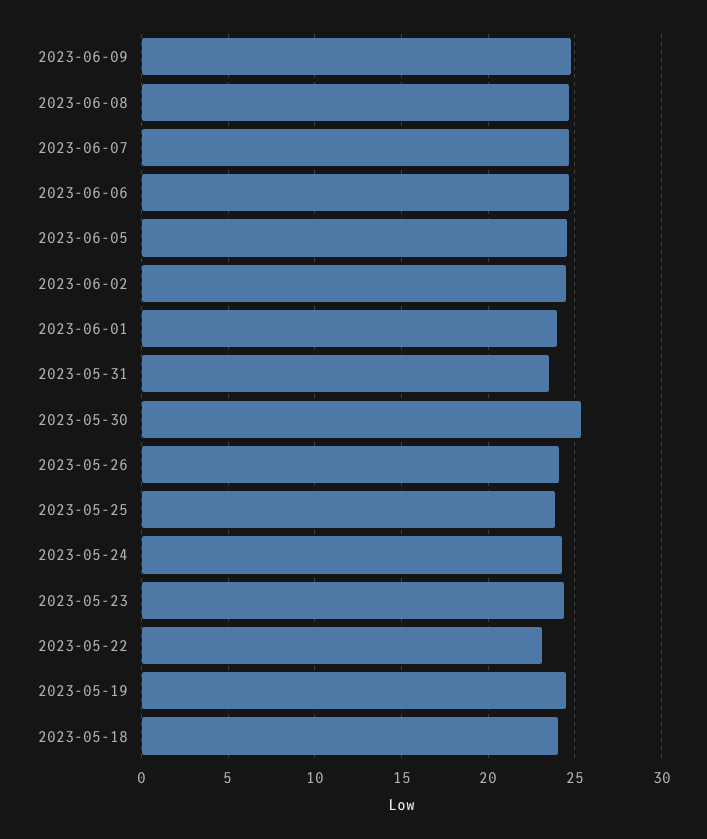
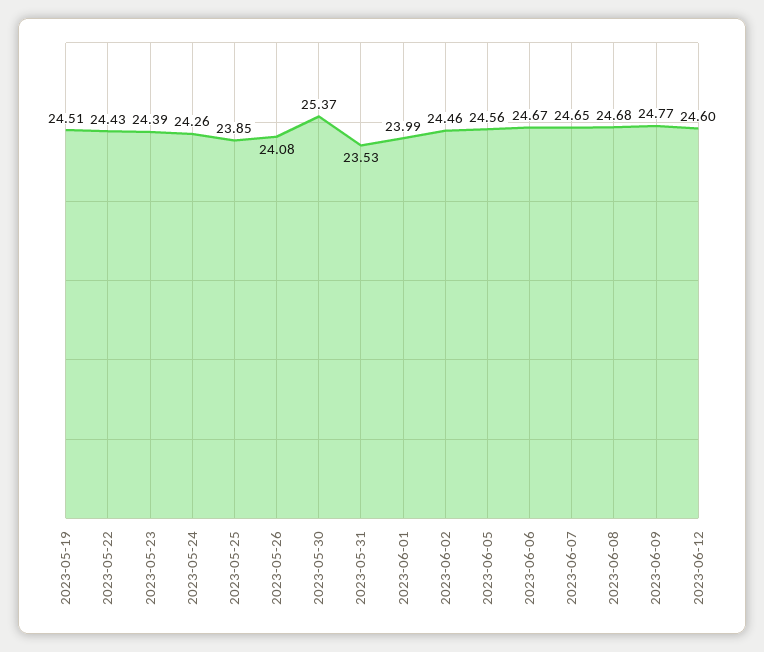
2023-05-22: 23 -> 24.43
2023-05-18: 24 -> none
2023-06-12: none -> 24.6

